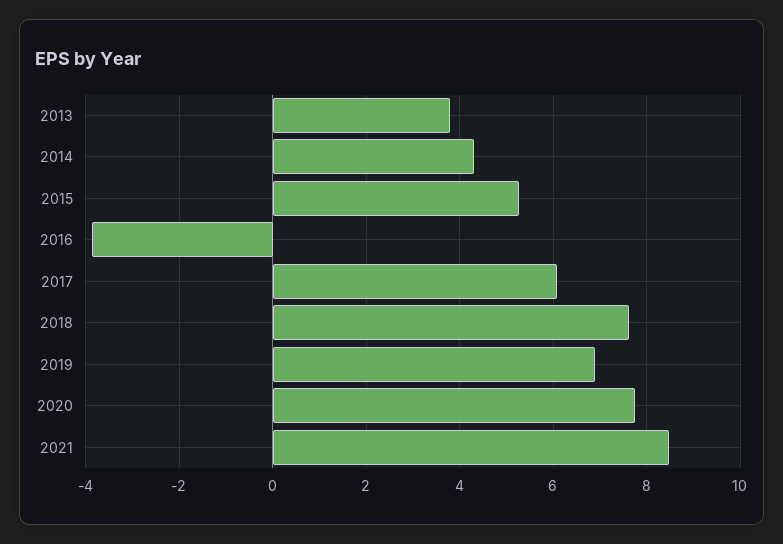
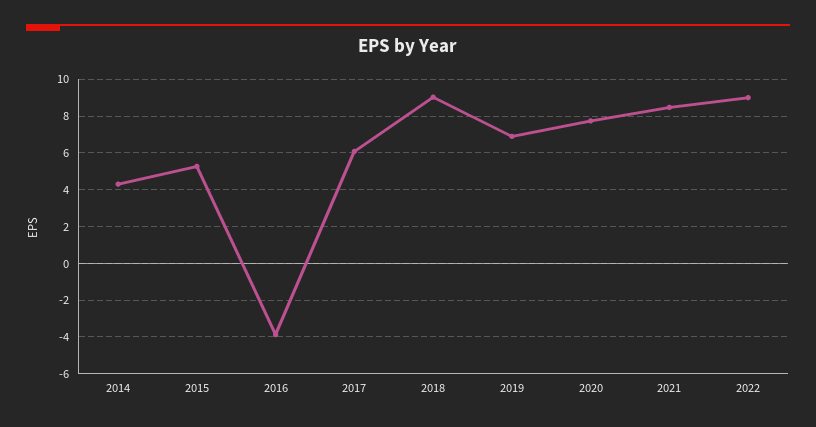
2013: 3.8 -> none
2018: 7.6 -> 9
2022: none -> 9

